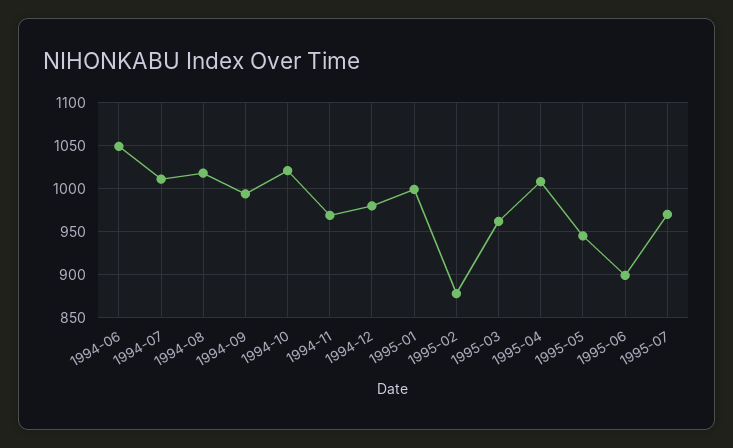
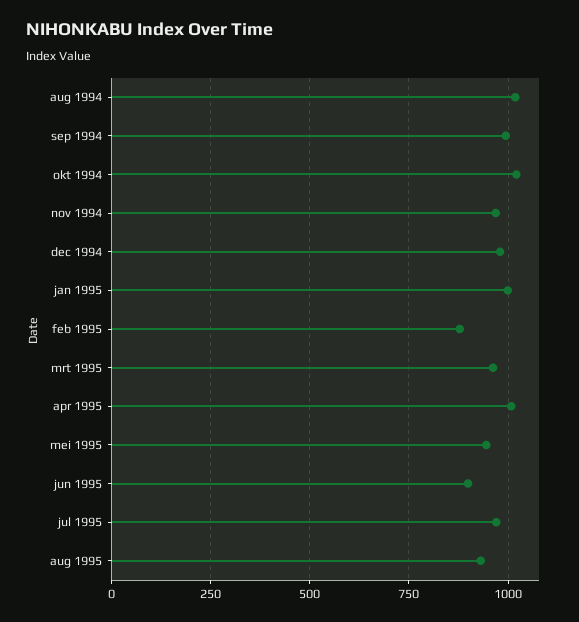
1994-06: 1050 -> none
1994-07: 1010 -> none
aug 1995: none -> 925

